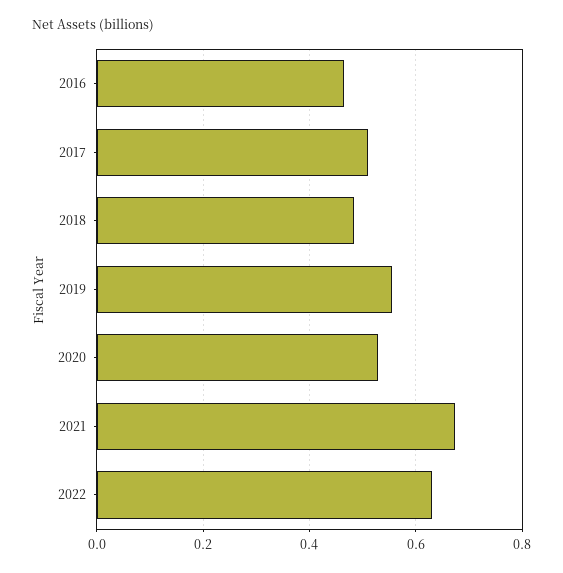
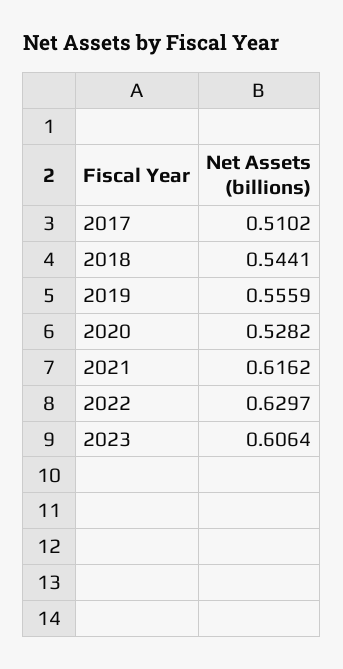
2016: 0.46 -> none
2018: 0.48 -> 0.5441
2021: 0.68 -> 0.6162
2023: none -> 0.6064

